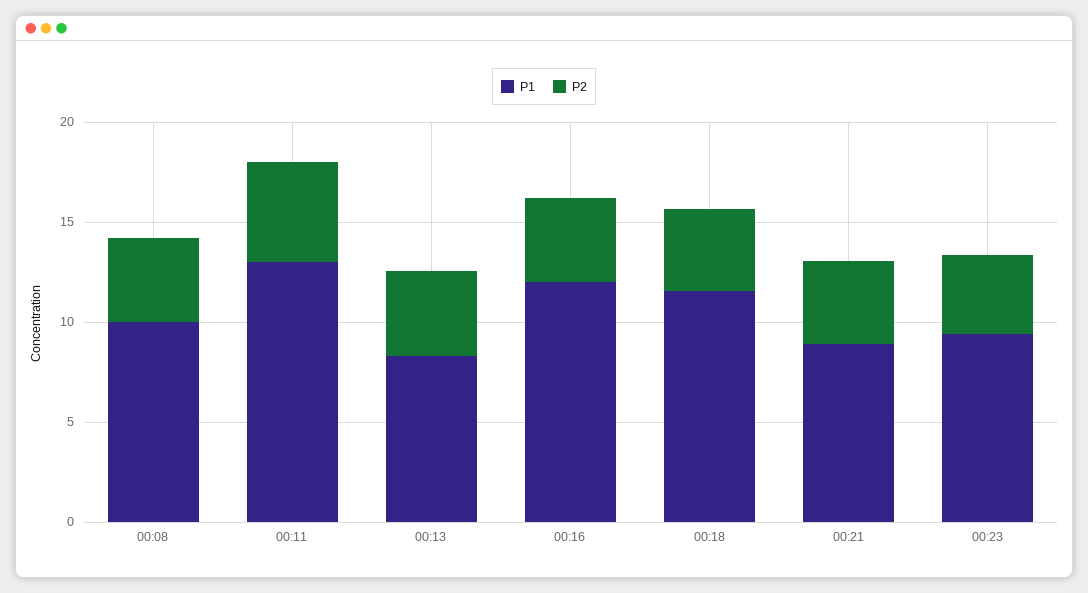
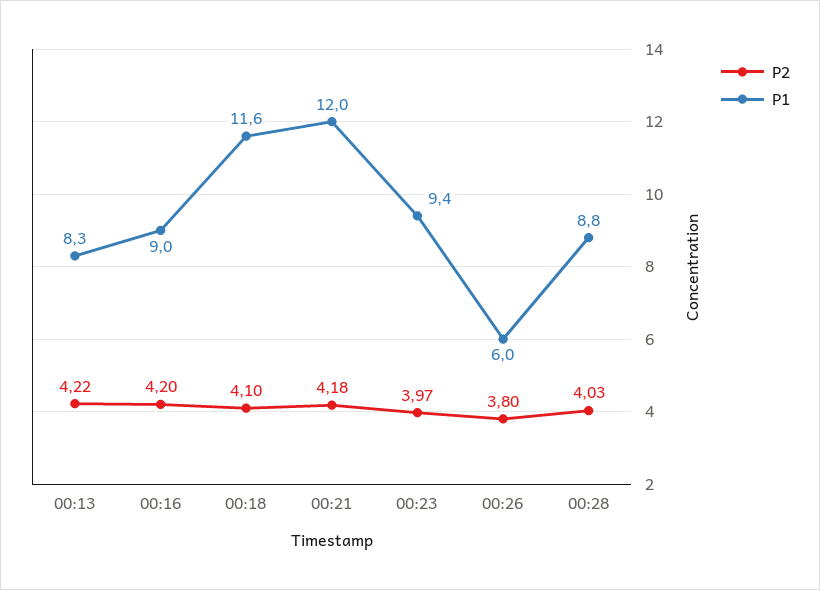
P1, 00:08: 10 -> none
P2, 00:08: 4 -> none
P1, 00:11: 13 -> none
P2, 00:11: 5 -> none
P1, 00:16: 12 -> 9
P1, 00:21: 9 -> 12
P2, 00:26: none -> 3.8
P1, 00:26: none -> 6
P2, 00:28: none -> 4.03
P1, 00:28: none -> 8.8

